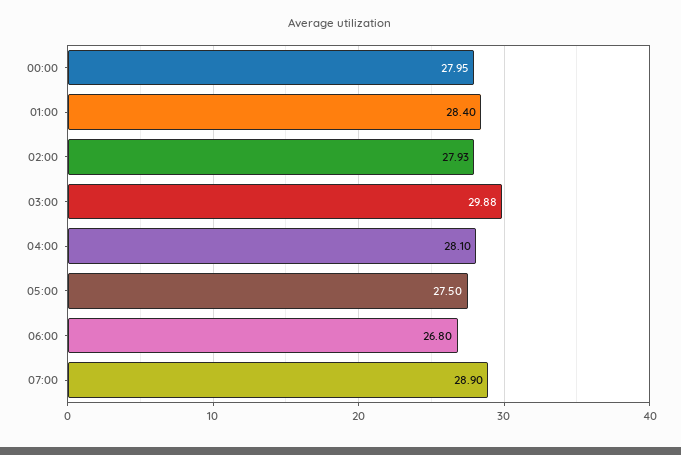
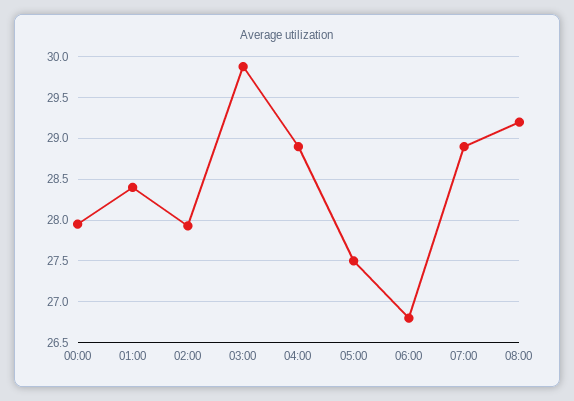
04:00: 28.1 -> 28.9
08:00: none -> 29.2

